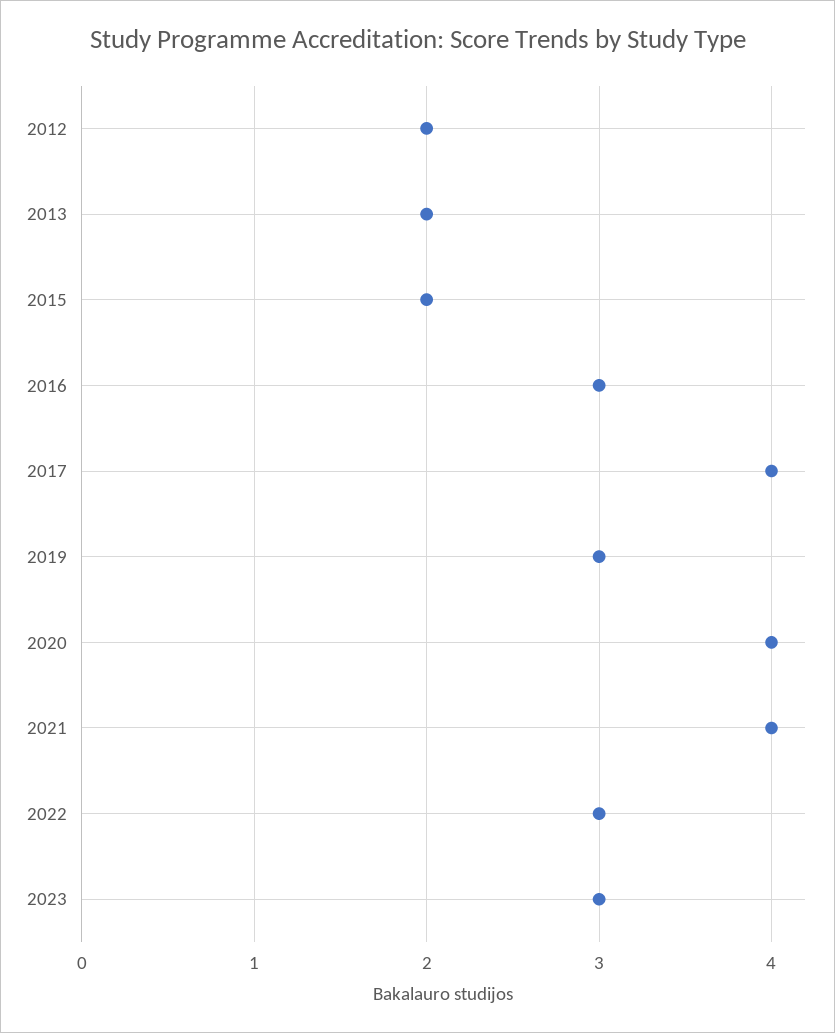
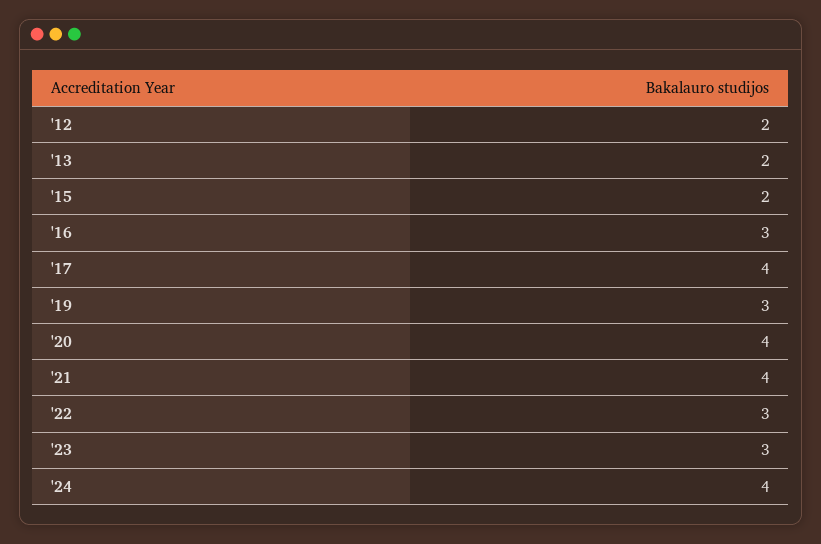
'24: none -> 4

